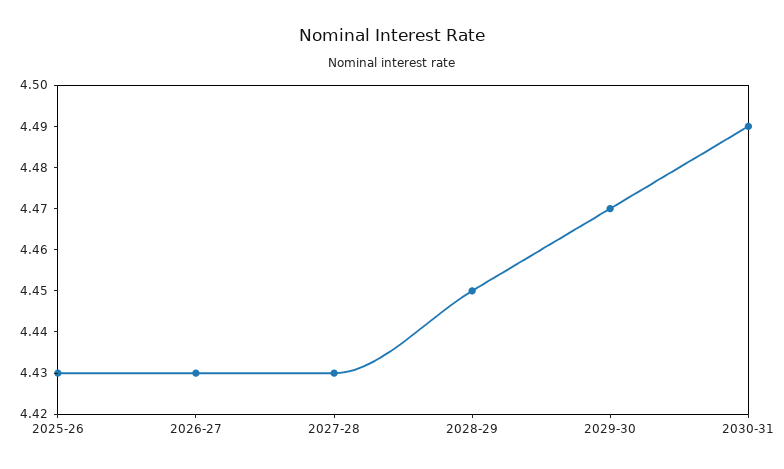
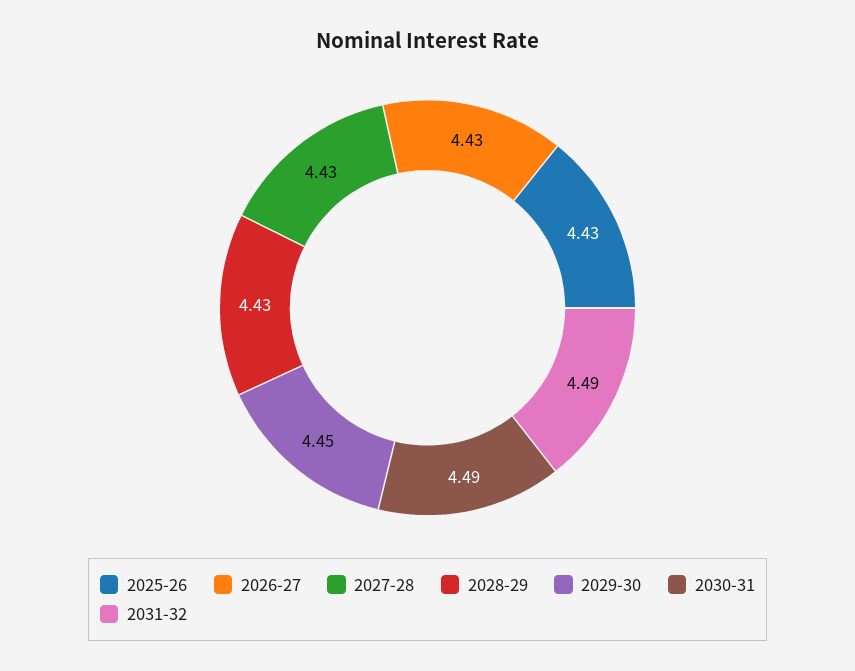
2028-29: 4.45 -> 4.43
2029-30: 4.47 -> 4.45
2031-32: none -> 4.49

